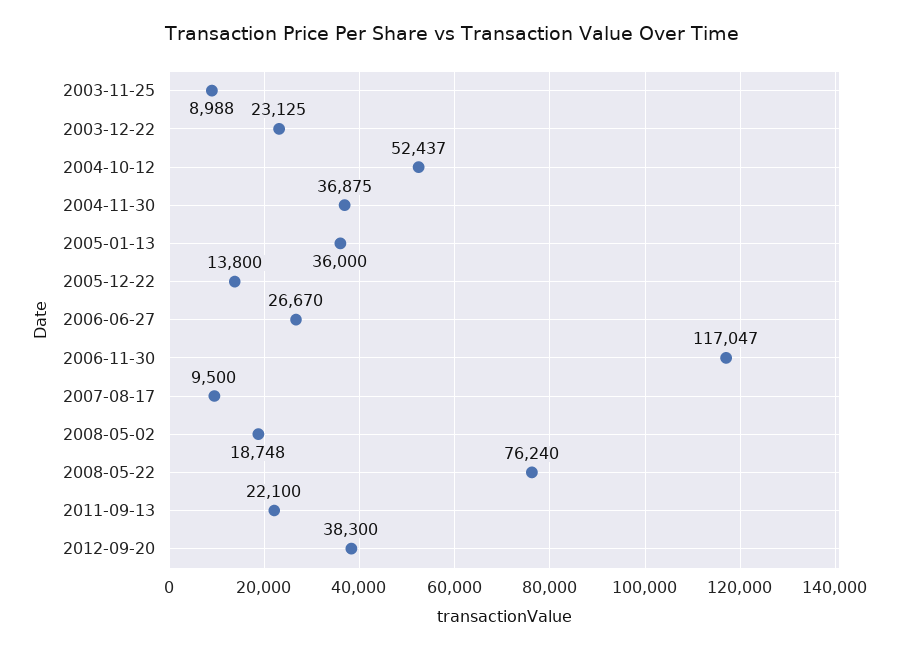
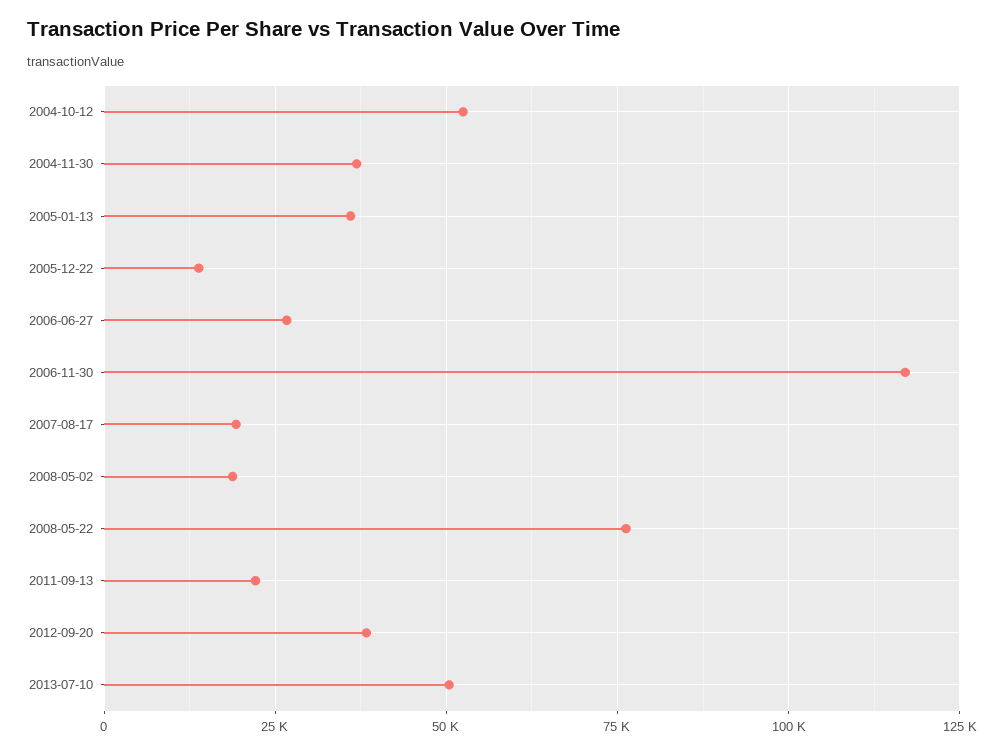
2003-11-25: 8988 -> none
2003-12-22: 23125 -> none
2007-08-17: 9500 -> 20000
2013-07-10: none -> 50000

